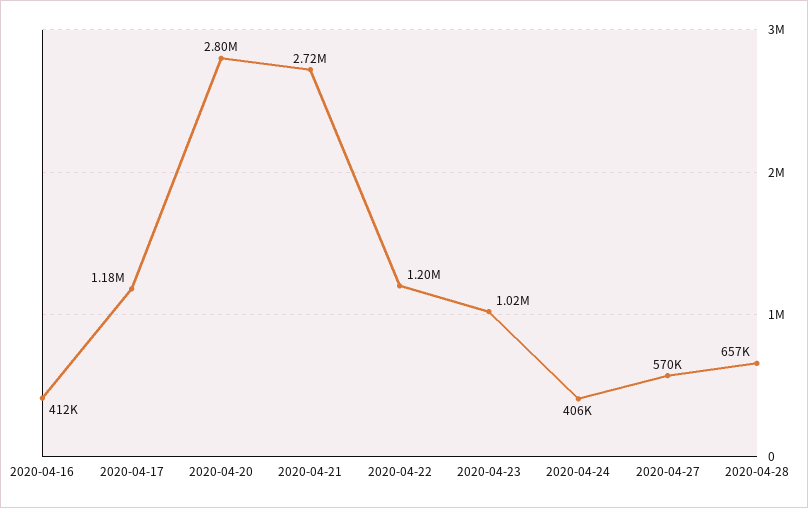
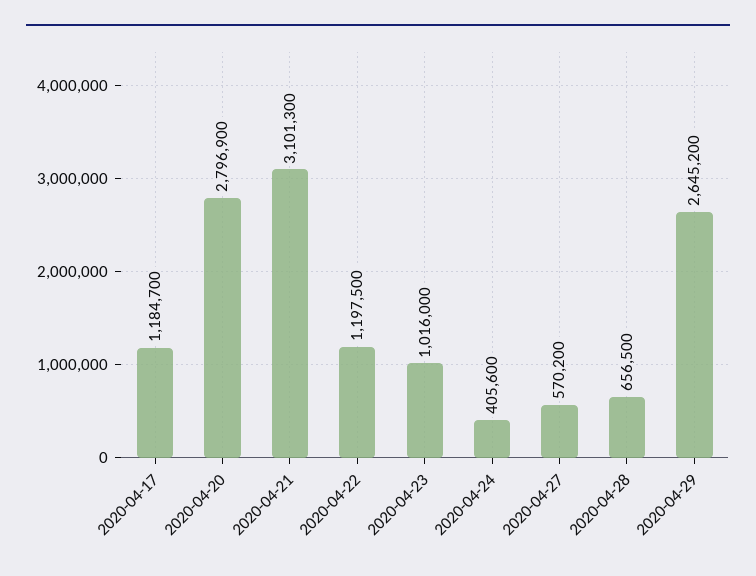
2020-04-16: 412000 -> none
2020-04-21: 2720000 -> 3101300
2020-04-29: none -> 2645200

